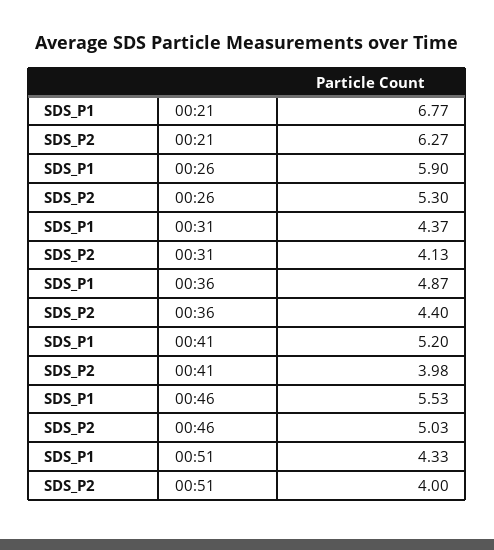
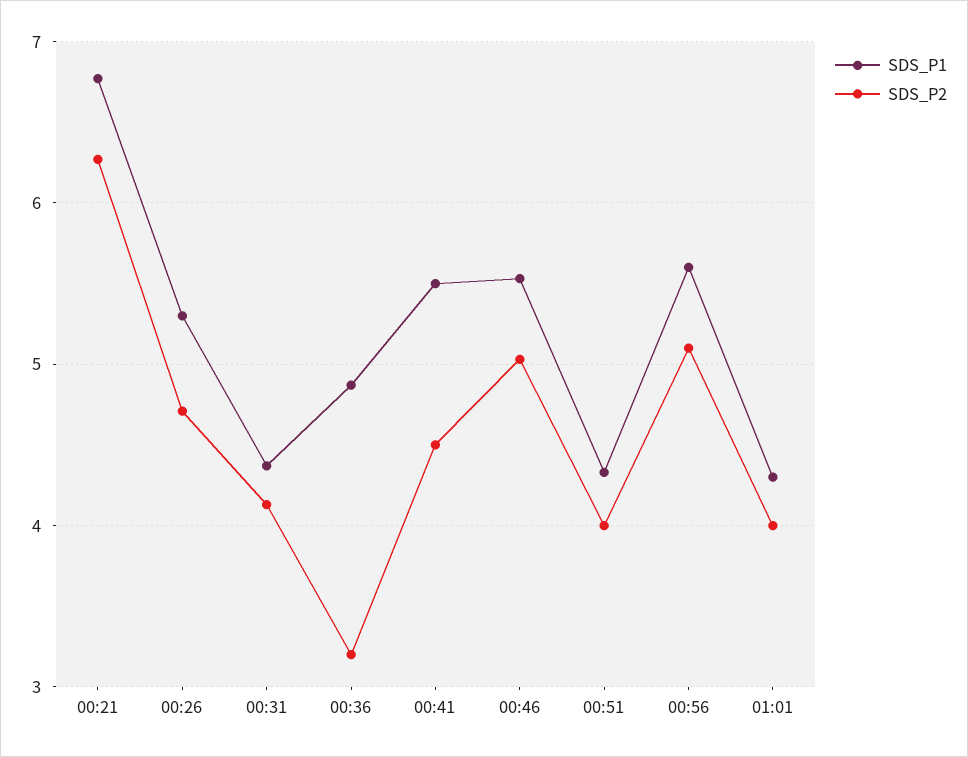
SDS_P1, 00:26: 5.9 -> 5.3
SDS_P2, 00:26: 5.3 -> 4.7
SDS_P2, 00:36: 4.4 -> 3.2
SDS_P1, 00:41: 5.2 -> 5.5
SDS_P2, 00:41: 3.98 -> 4.5
SDS_P1, 00:56: none -> 5.6
SDS_P2, 00:56: none -> 5.1
SDS_P1, 01:01: none -> 4.3
SDS_P2, 01:01: none -> 4

